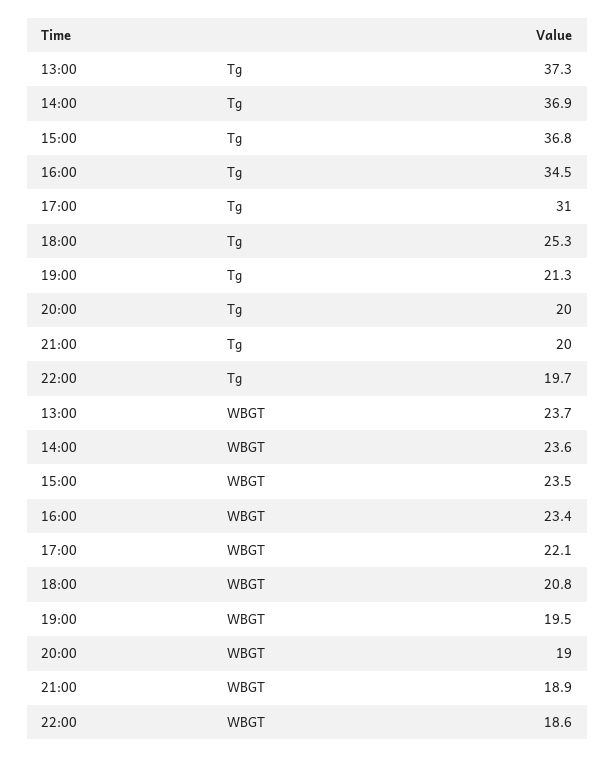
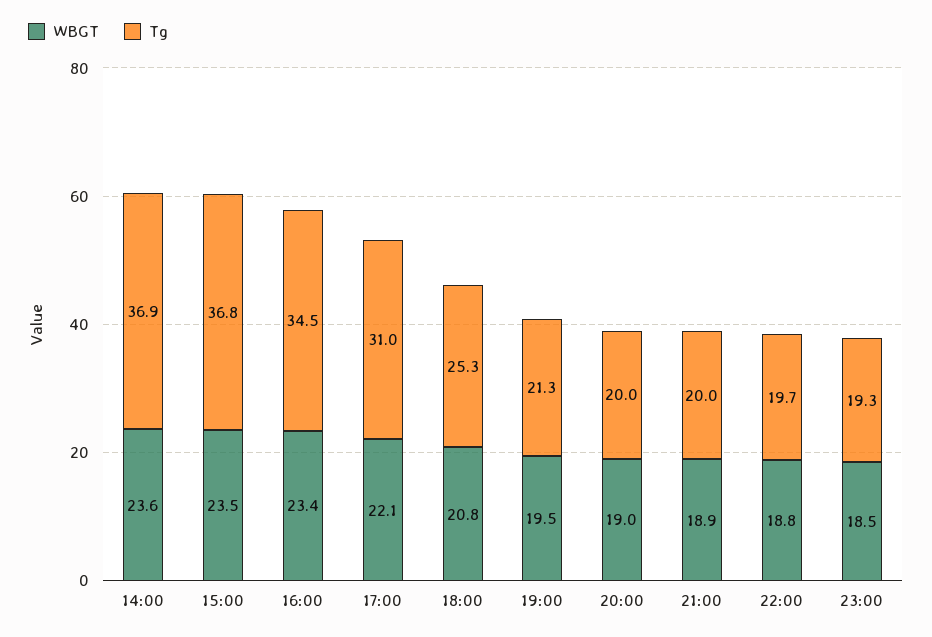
Tg, 13:00: 37.3 -> none
WBGT, 13:00: 23.7 -> none
WBGT, 22:00: 18.6 -> 18.8
WBGT, 23:00: none -> 18.5
Tg, 23:00: none -> 19.3

